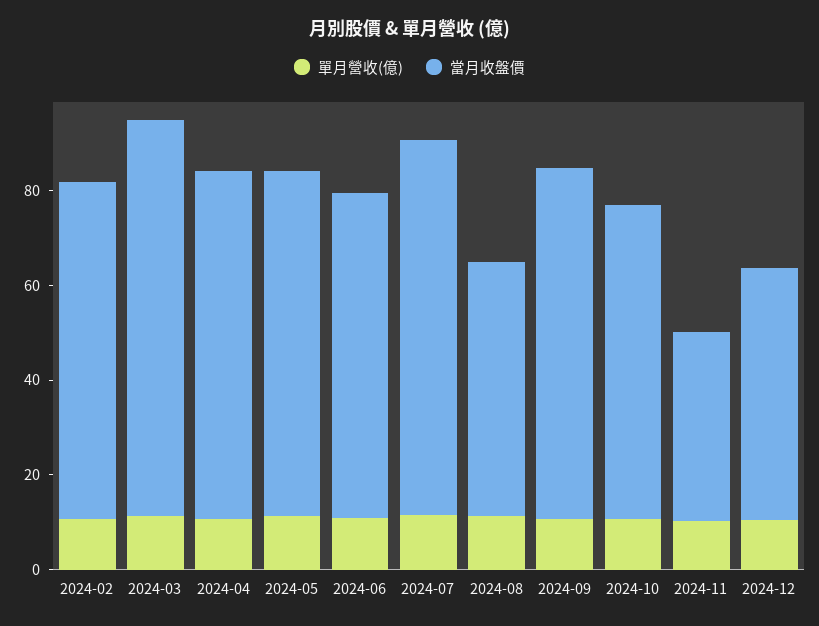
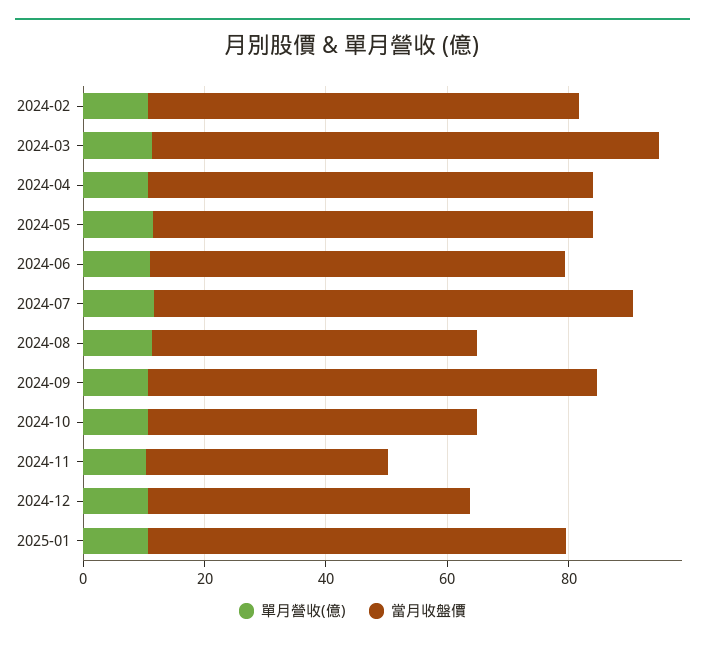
當月收盤價, 2024-10: 65 -> 55
單月營收(億), 2025-01: none -> 10
當月收盤價, 2025-01: none -> 70

